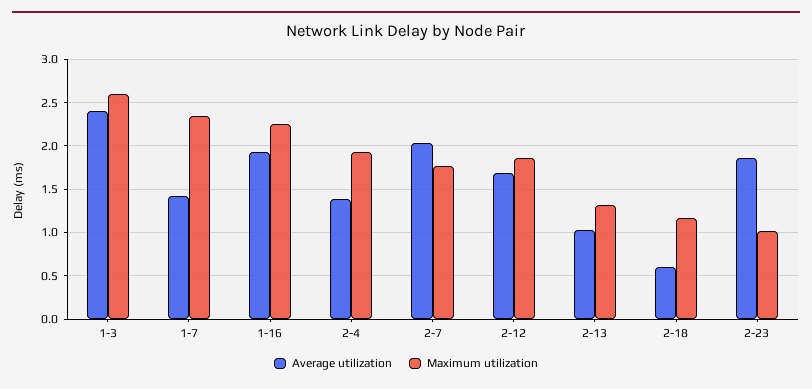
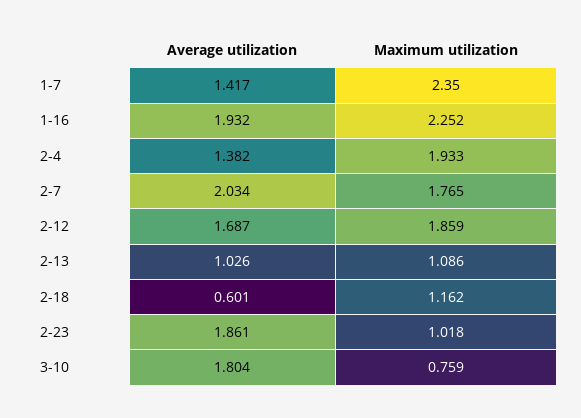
Average utilization, 1-3: 2.4 -> none
Maximum utilization, 1-3: 2.6 -> none
Maximum utilization, 2-13: 1.3 -> 1.086
Average utilization, 3-10: none -> 1.804
Maximum utilization, 3-10: none -> 0.759

